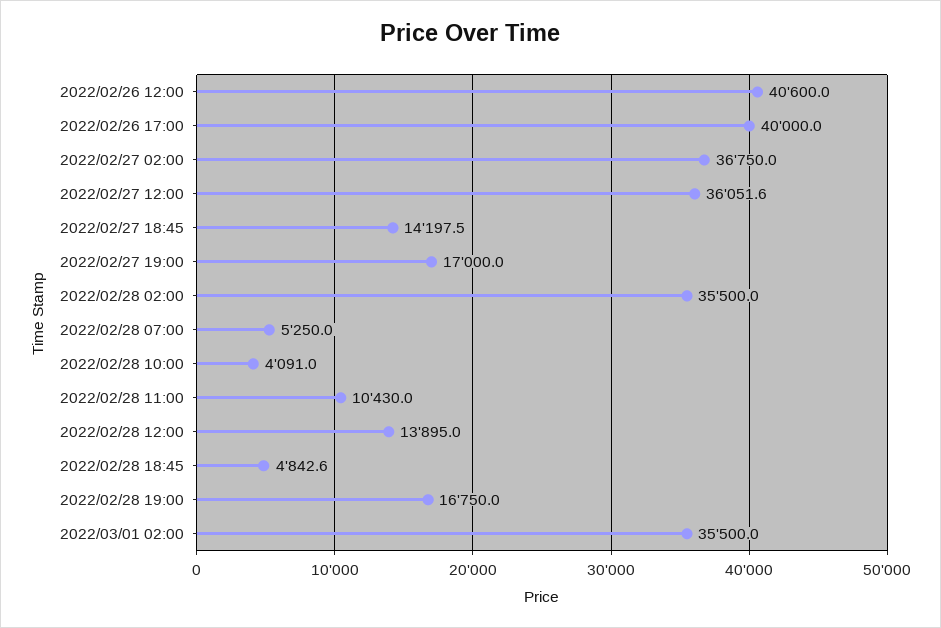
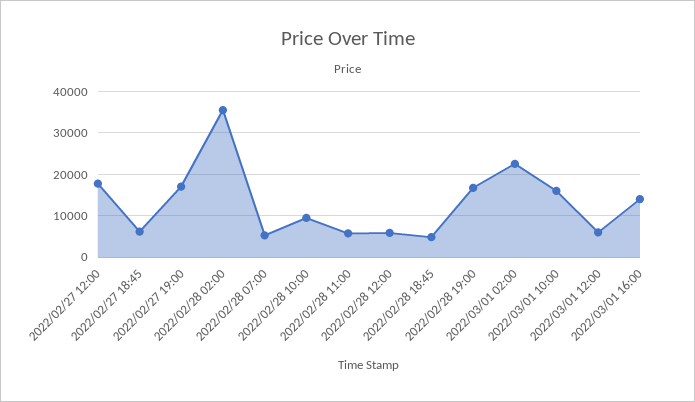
2022/02/26 12:00: 40600 -> none
2022/02/26 17:00: 40000 -> none
2022/02/27 02:00: 36750 -> none
2022/02/27 12:00: 36051.6 -> 18000
2022/02/27 18:45: 14197.5 -> 6000
2022/02/28 10:00: 4091 -> 10000
2022/02/28 11:00: 10430 -> 6000
2022/02/28 12:00: 13895 -> 6000
2022/03/01 02:00: 35500 -> 22000
2022/03/01 10:00: none -> 16000
2022/03/01 12:00: none -> 6000
2022/03/01 16:00: none -> 14000

